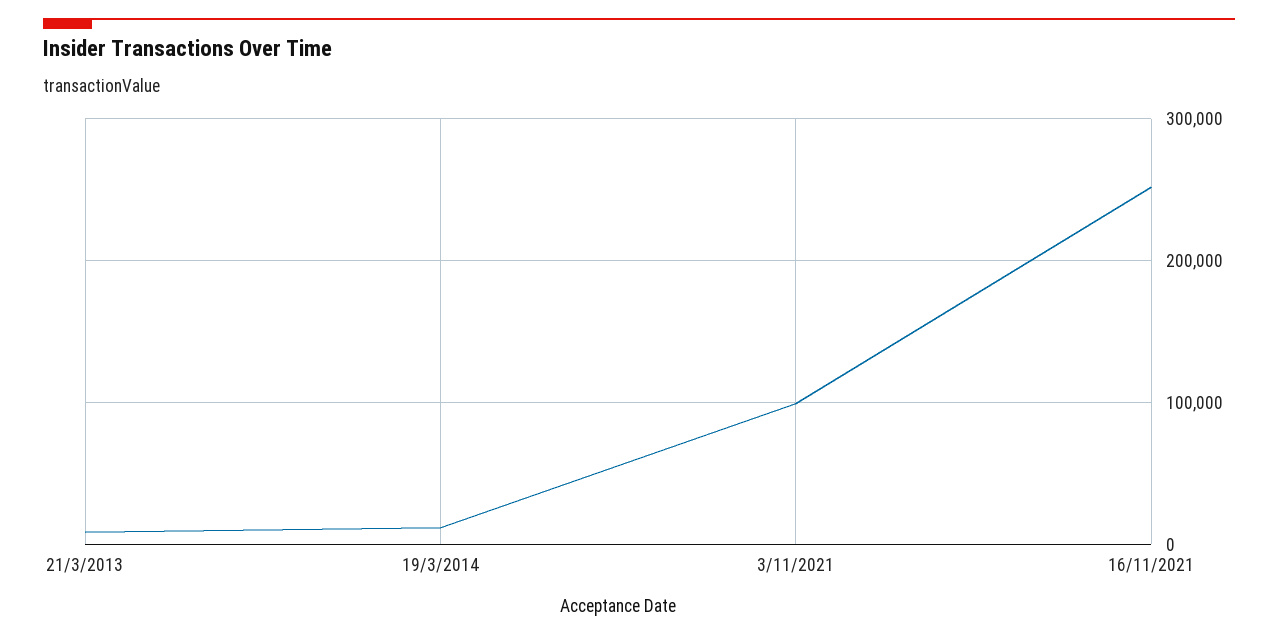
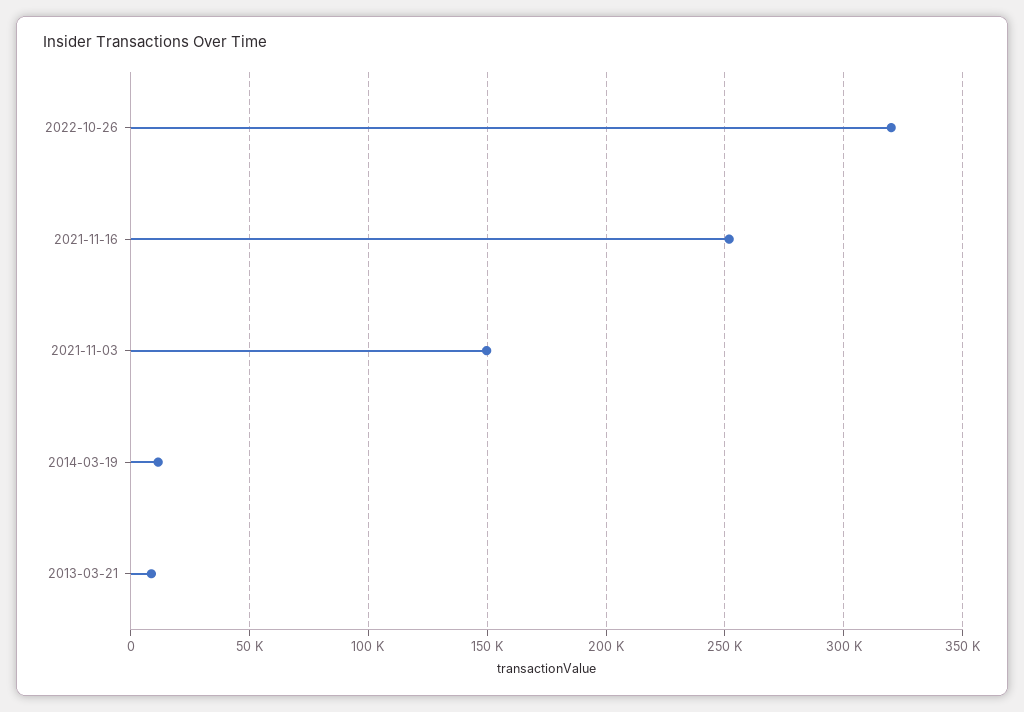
3/11/2021: 100000 -> 150000
2022-10-26: none -> 320000

